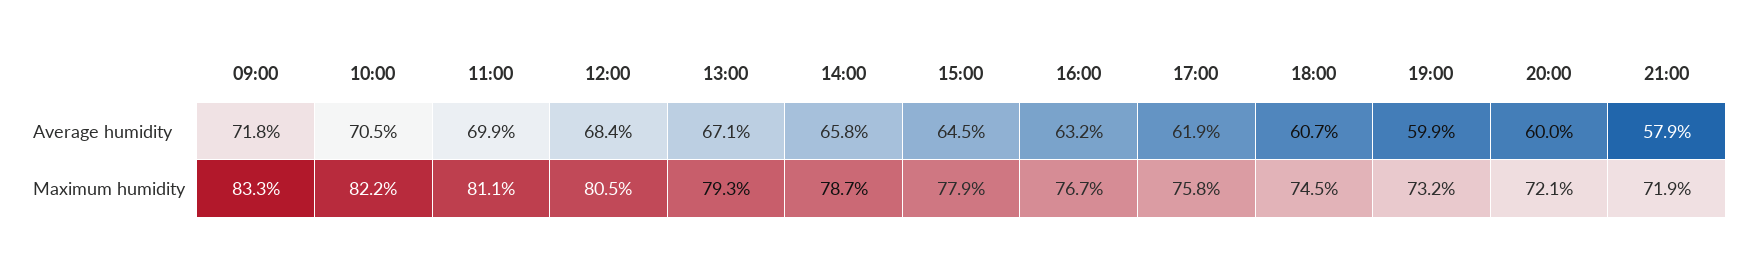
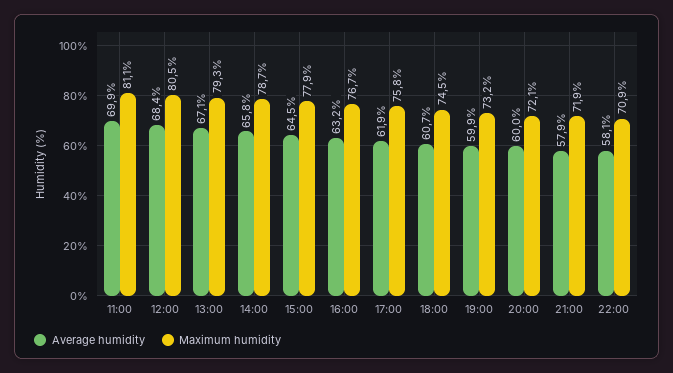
Average humidity, 09:00: 71.8 -> none
Average humidity, 10:00: 70.5 -> none
Maximum humidity, 09:00: 83.3 -> none
Maximum humidity, 10:00: 82.2 -> none
Average humidity, 22:00: none -> 58.1
Maximum humidity, 22:00: none -> 70.9

